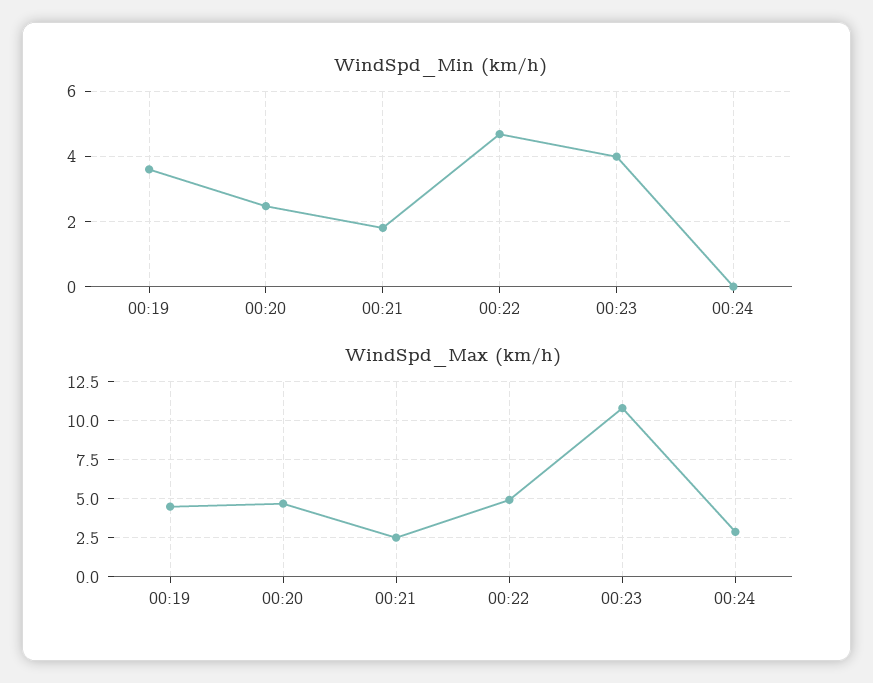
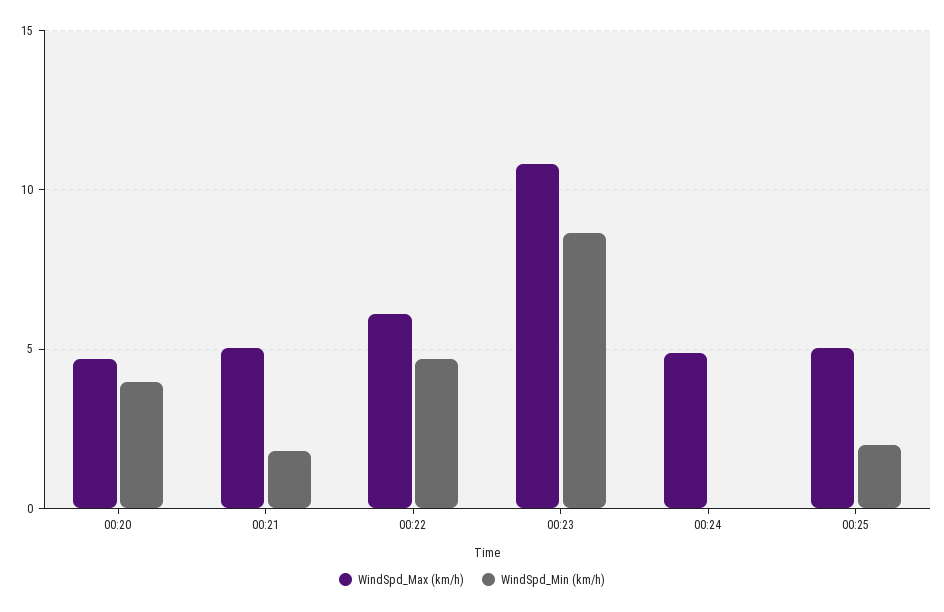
WindSpd_Min (km/h), 00:19: 3.6 -> none
WindSpd_Min (km/h), 00:20: 2.4 -> 4
WindSpd_Min (km/h), 00:23: 4 -> 8.5
WindSpd_Max (km/h), 00:19: 4.5 -> none
WindSpd_Max (km/h), 00:21: 2.5 -> 5
WindSpd_Max (km/h), 00:22: 5 -> 6
WindSpd_Max (km/h), 00:24: 3 -> 5
WindSpd_Max (km/h), 00:25: none -> 5
WindSpd_Min (km/h), 00:25: none -> 2

